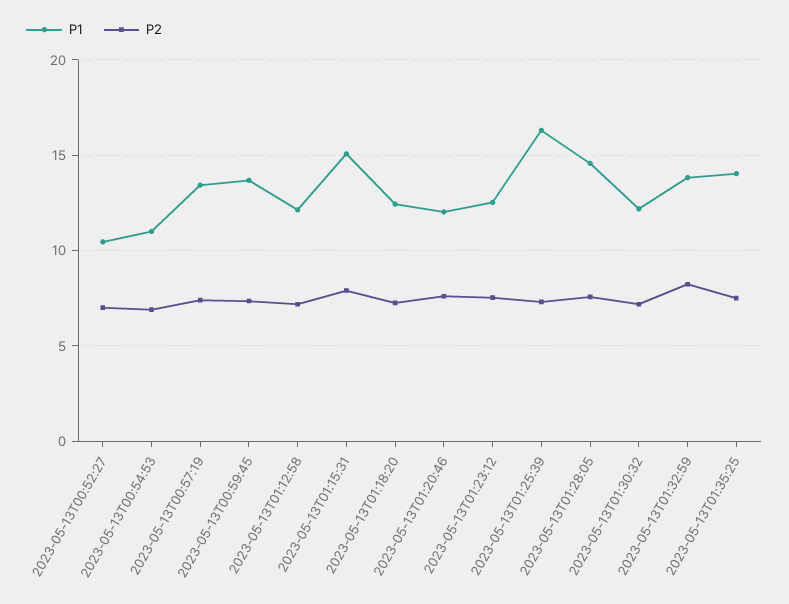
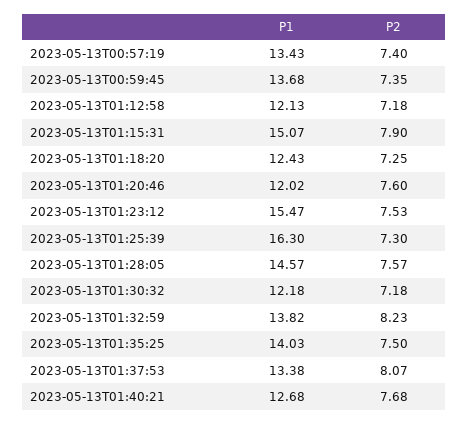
P1, 2023-05-13T00:52:27: 10.5 -> none
P2, 2023-05-13T00:52:27: 7 -> none
P1, 2023-05-13T00:54:53: 11 -> none
P2, 2023-05-13T00:54:53: 7 -> none
P1, 2023-05-13T01:23:12: 12.5 -> 15.47
P1, 2023-05-13T01:37:53: none -> 13.38
P2, 2023-05-13T01:37:53: none -> 8.07
P1, 2023-05-13T01:40:21: none -> 12.68
P2, 2023-05-13T01:40:21: none -> 7.68

